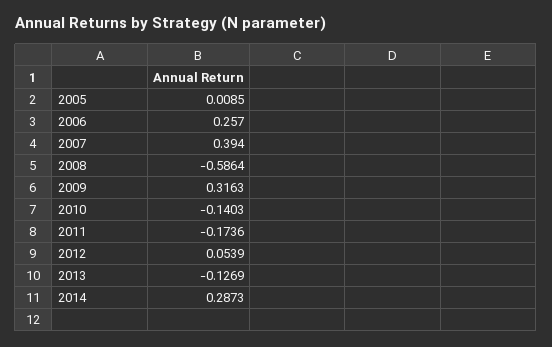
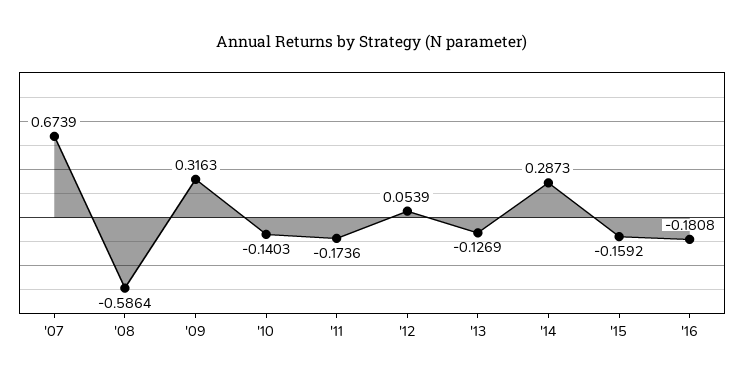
2005: 0.0085 -> none
2006: 0.257 -> none
2007: 0.394 -> 0.6739
'15: none -> -0.1592
'16: none -> -0.1808

